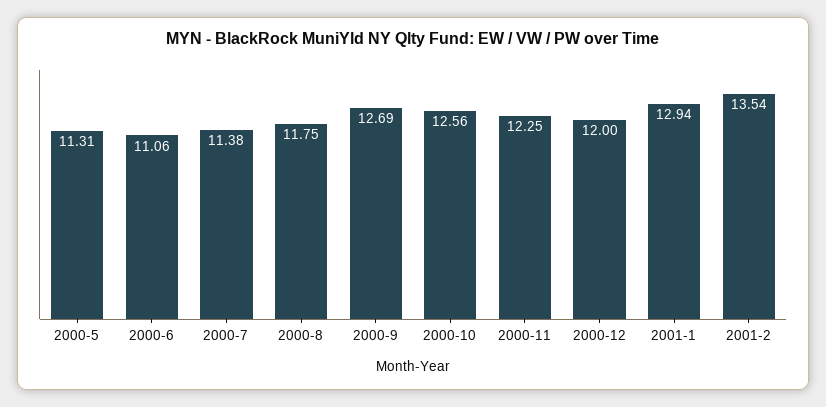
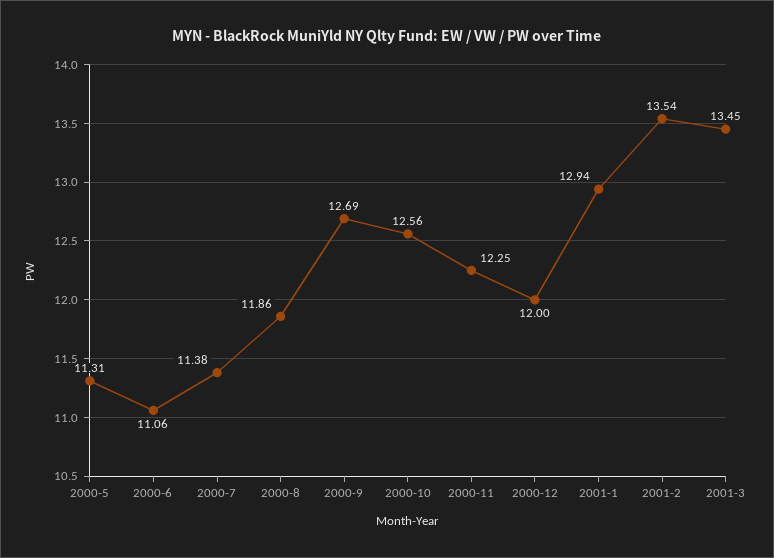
2000-8: 11.75 -> 11.86
2001-3: none -> 13.45

